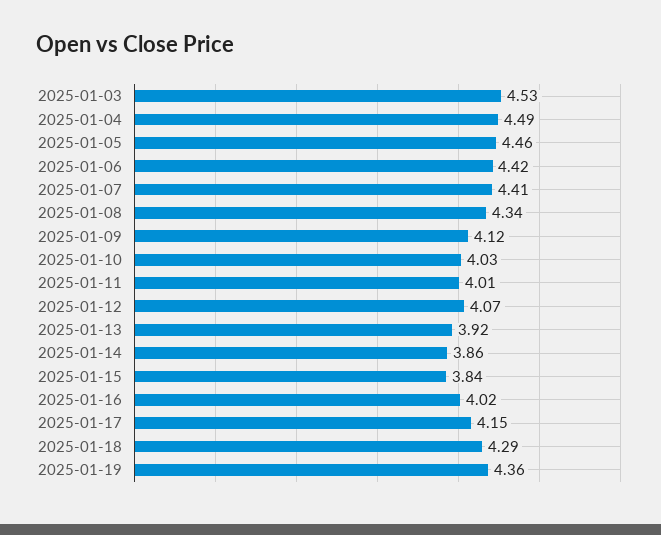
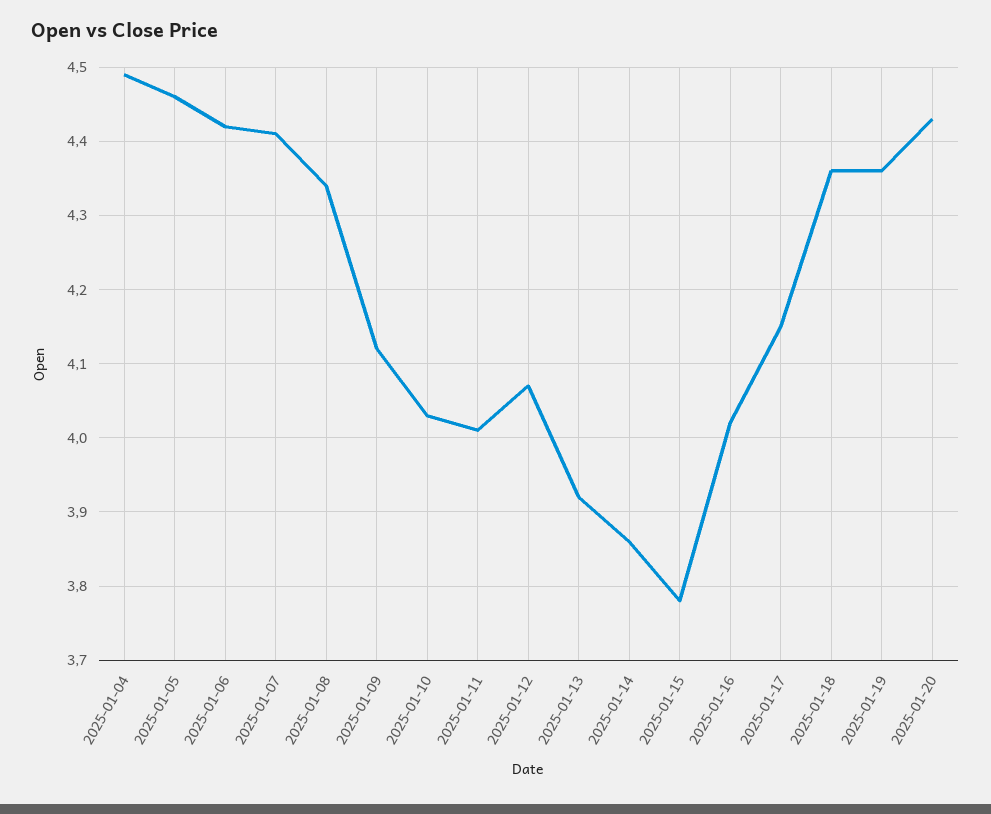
2025-01-03: 4.53 -> none
2025-01-15: 3.84 -> 3.78
2025-01-18: 4.29 -> 4.36
2025-01-20: none -> 4.43

